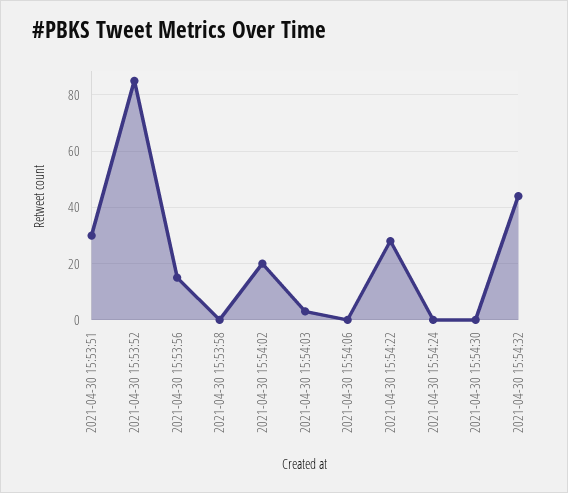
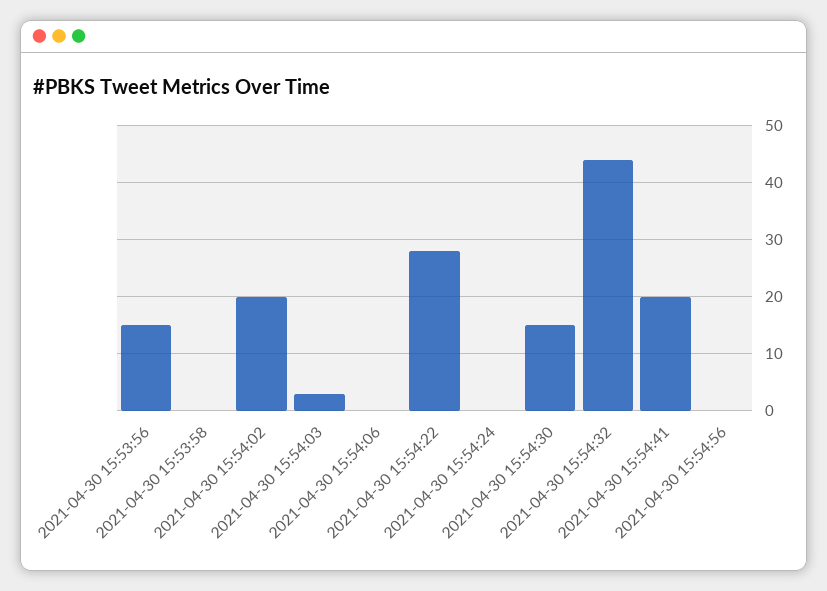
2021-04-30 15:53:51: 30 -> none
2021-04-30 15:53:52: 85 -> none
2021-04-30 15:54:30: 0 -> 15
2021-04-30 15:54:41: none -> 20
2021-04-30 15:54:56: none -> 0

